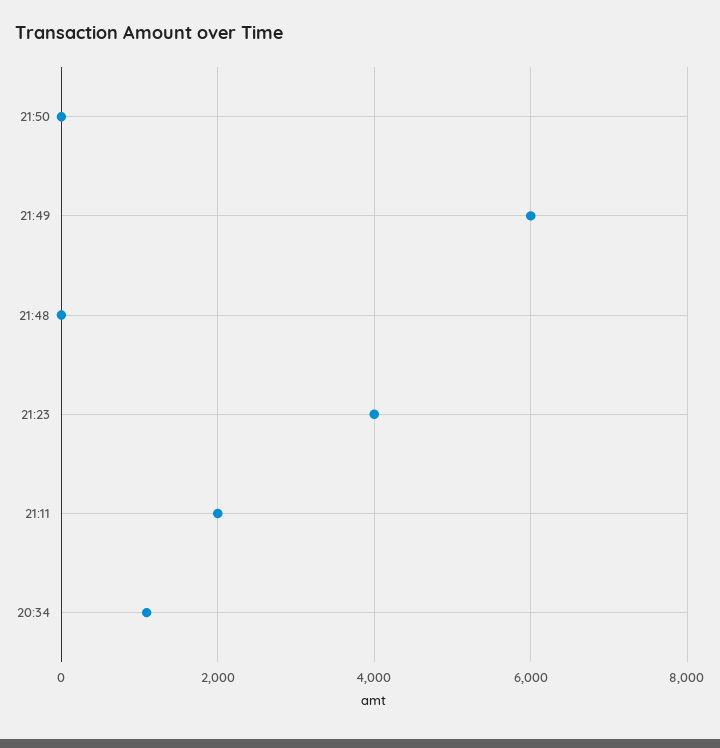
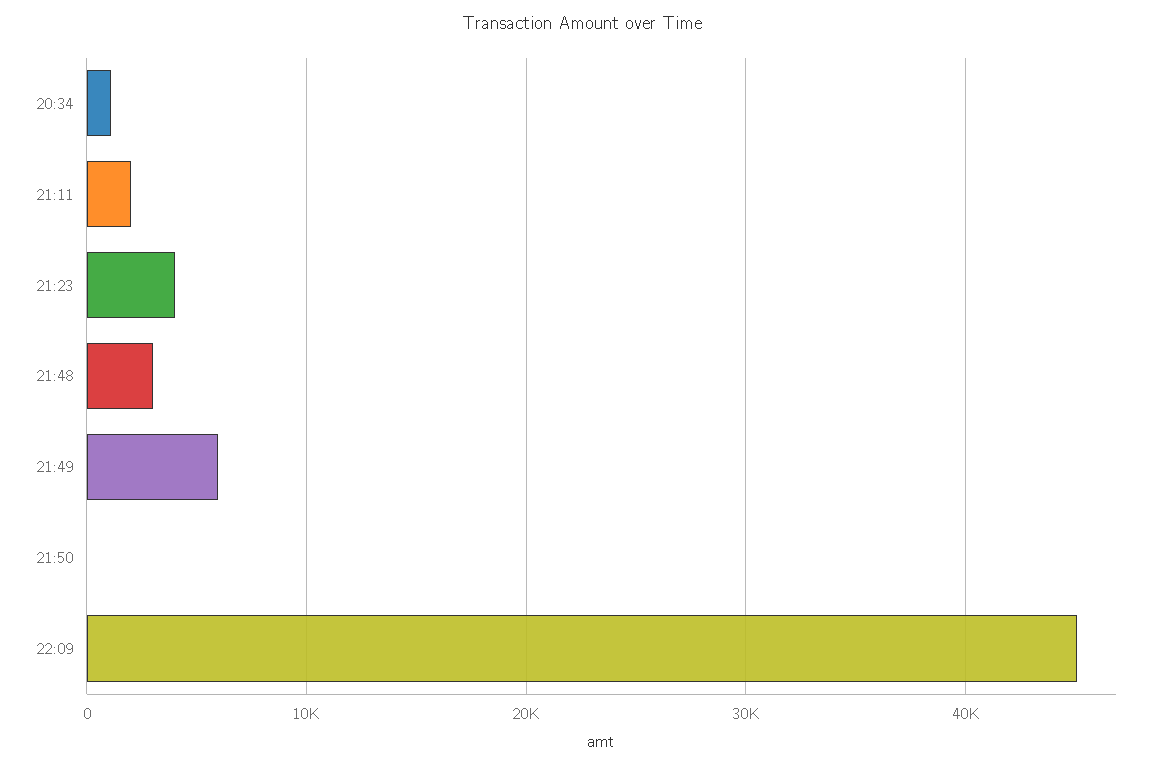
21:48: 0 -> 3000
22:09: none -> 45000

